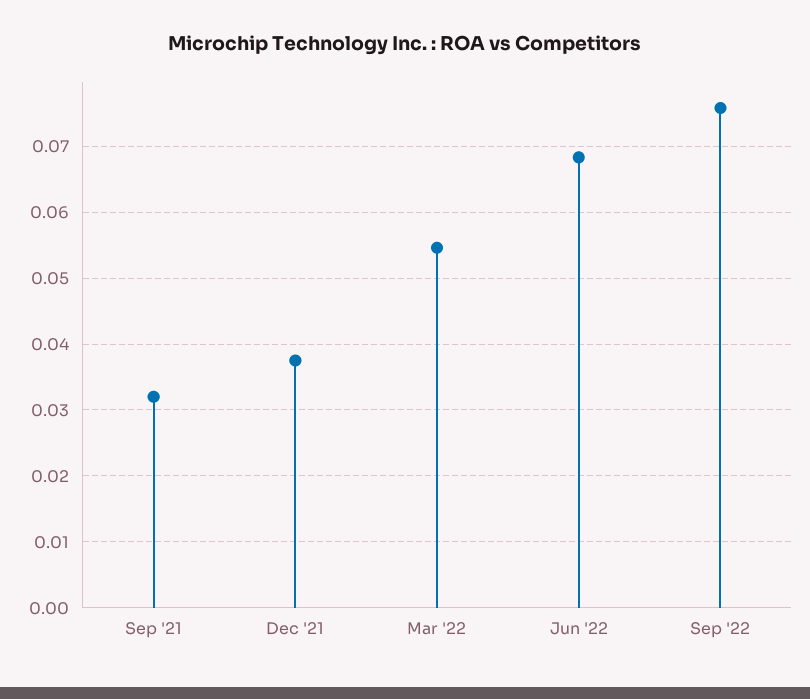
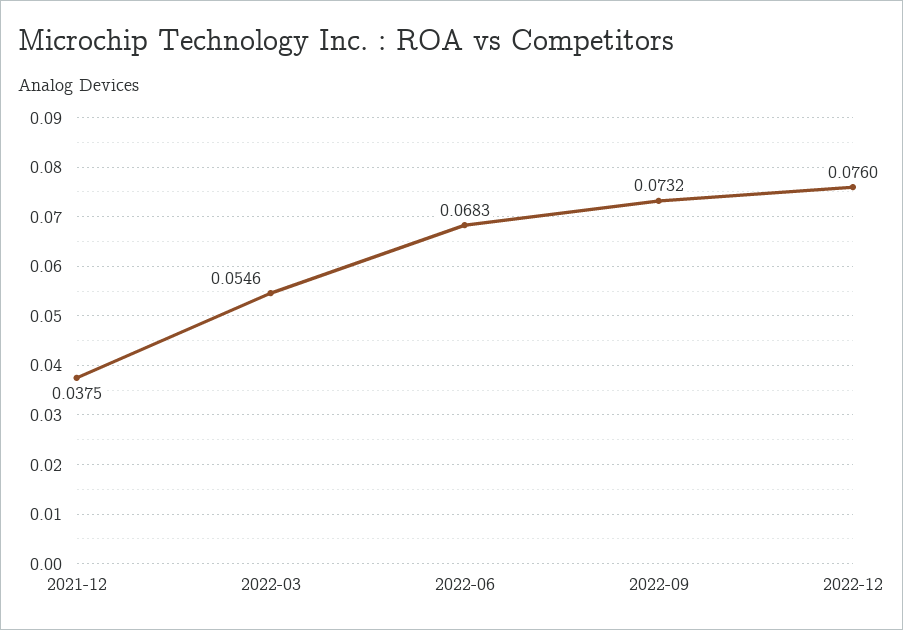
Sep '21: 0.032 -> none
Sep '22: 0.076 -> 0.0732
2022-12: none -> 0.076

